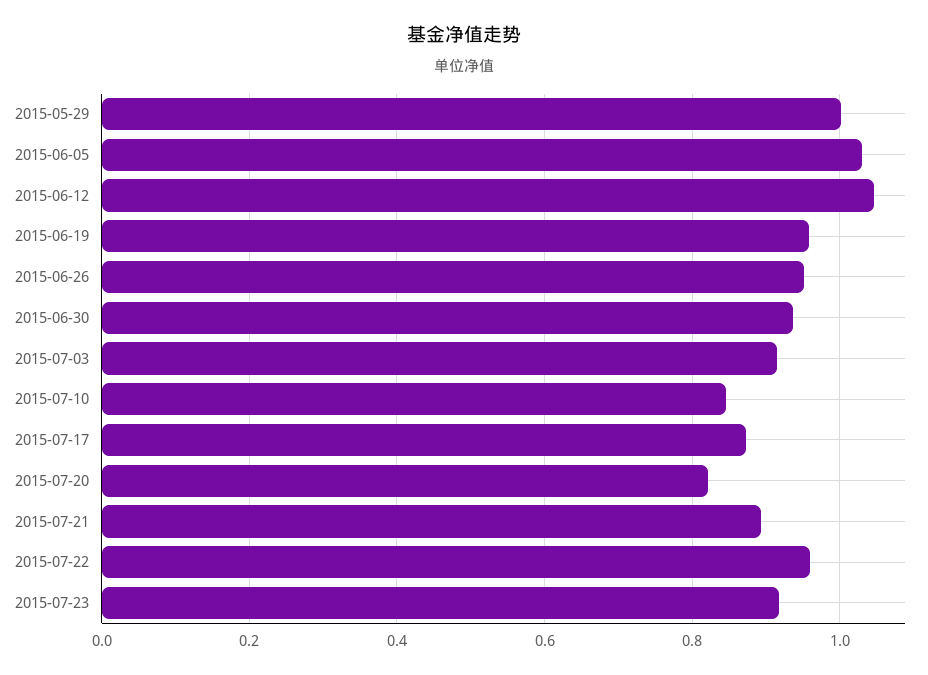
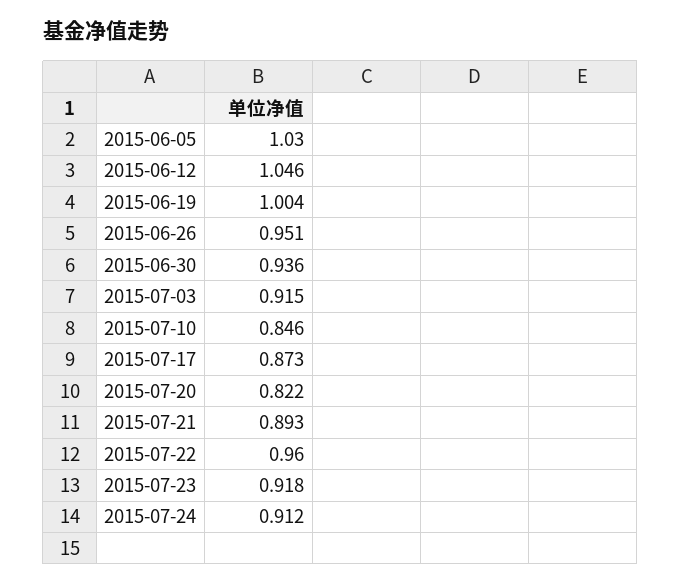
2015-05-29: 1 -> none
2015-06-19: 0.96 -> 1.004
2015-07-24: none -> 0.912

